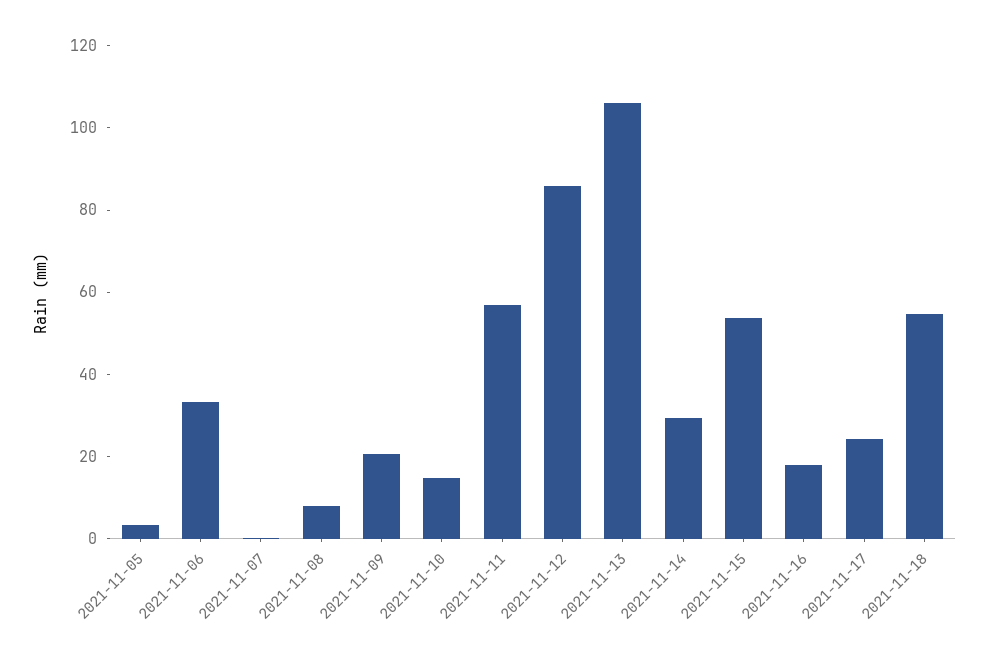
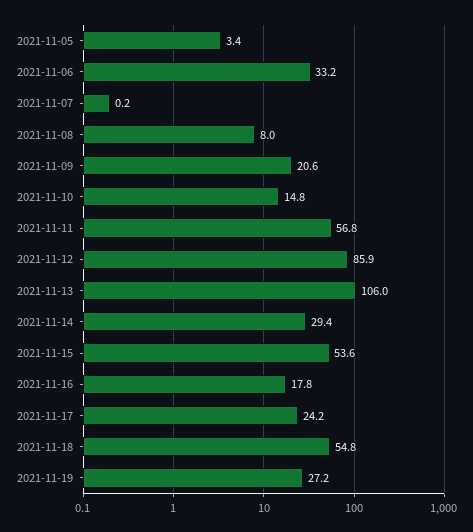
2021-11-19: none -> 27.2

